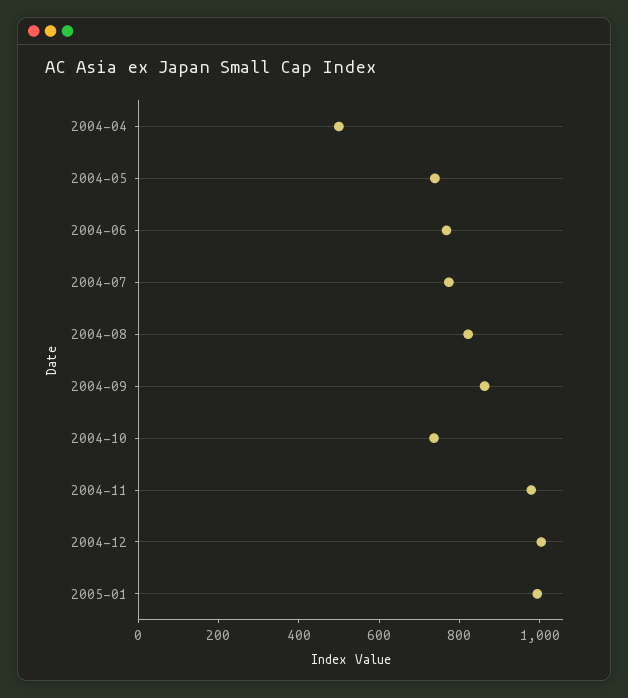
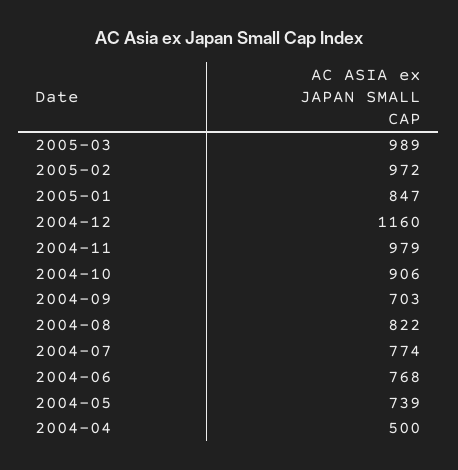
2004-09: 850 -> 703
2004-10: 750 -> 906
2004-12: 1000 -> 1160
2005-01: 1000 -> 847
2005-03: none -> 989
2005-02: none -> 972

